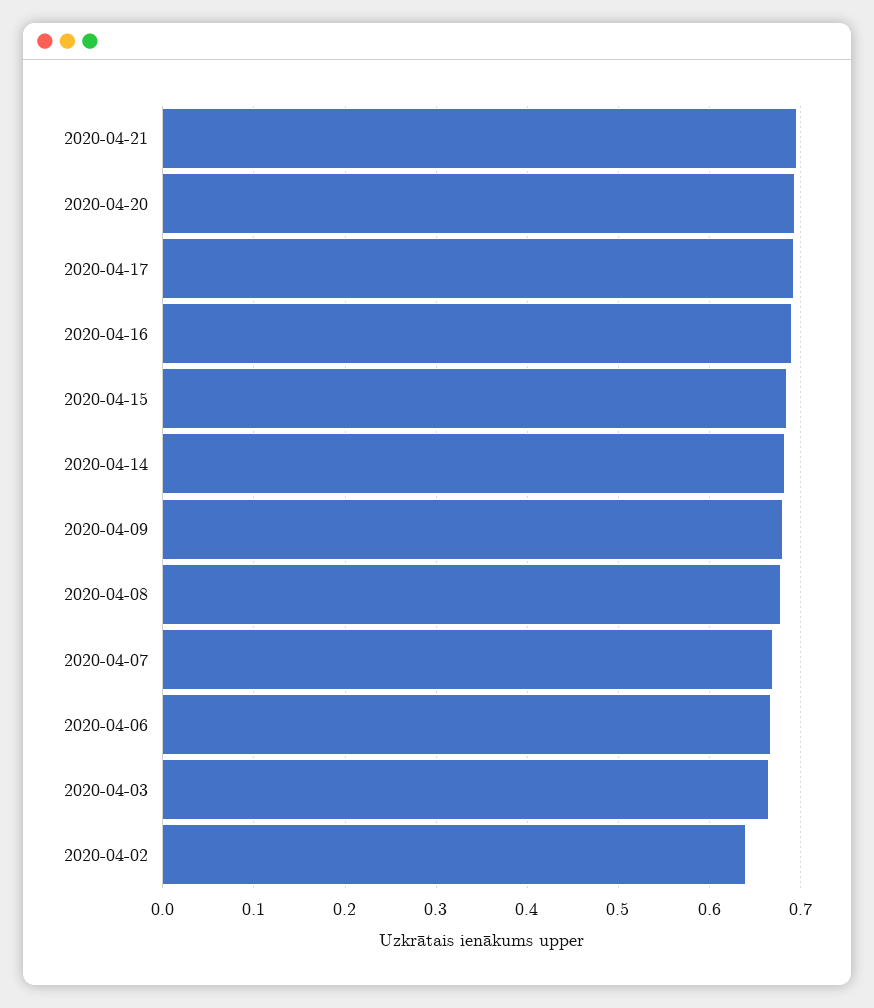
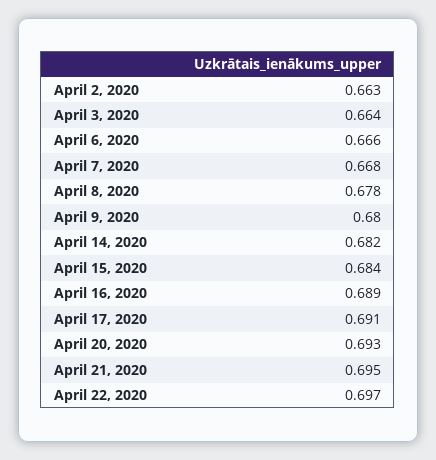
2020-04-02: 0.64 -> 0.663
April 22, 2020: none -> 0.697

